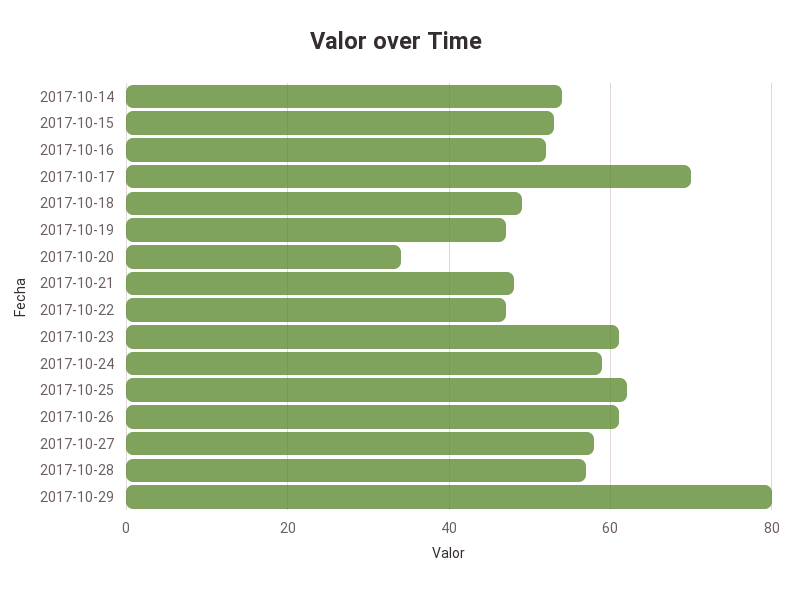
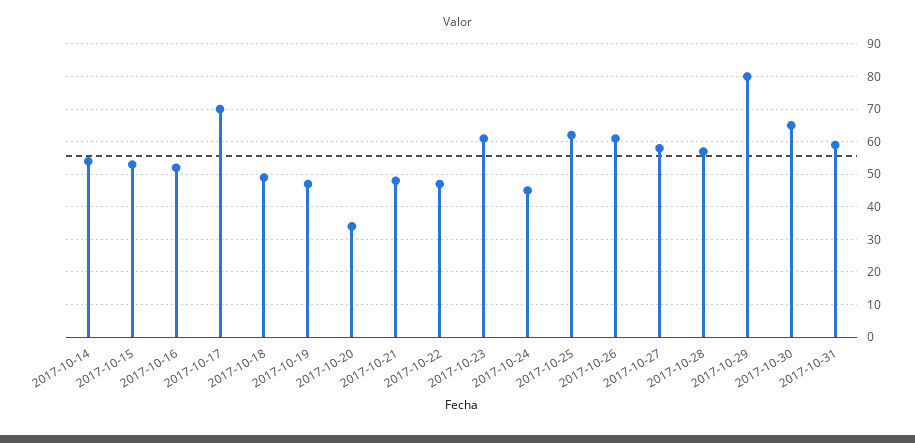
2017-10-24: 60 -> 45
2017-10-30: none -> 65
2017-10-31: none -> 60

